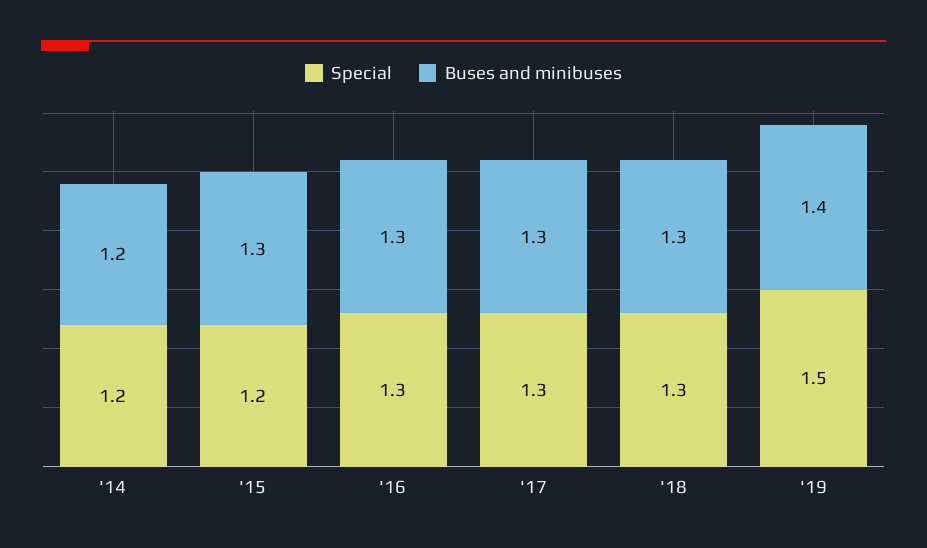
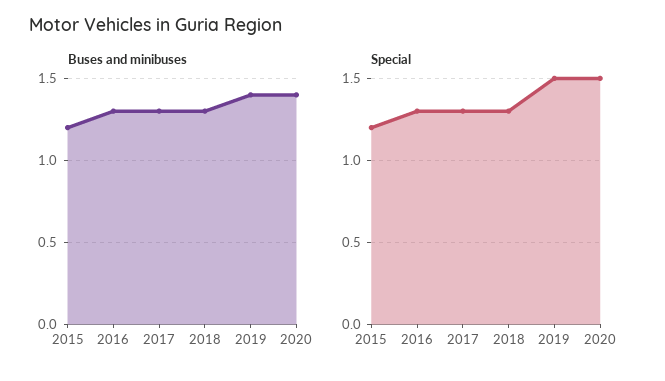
Special, '14: 1.2 -> none
Buses and minibuses, '14: 1.2 -> none
Buses and minibuses, '15: 1.3 -> 1.2
Buses and minibuses, 2020: none -> 1.4
Special, 2020: none -> 1.5

